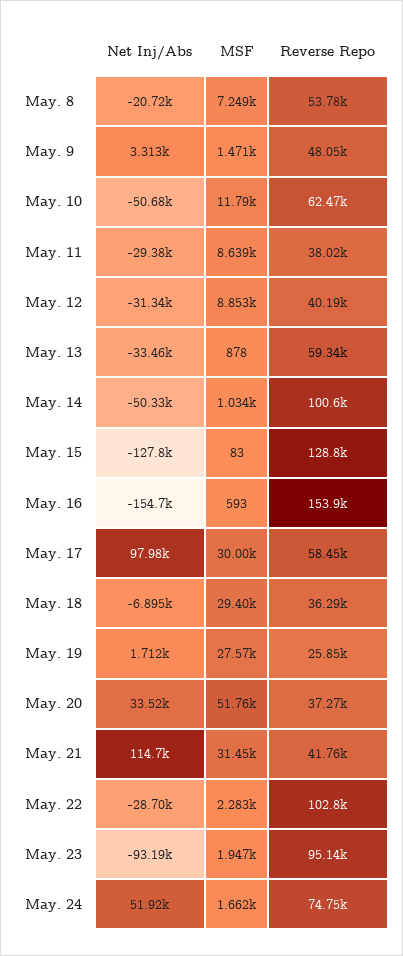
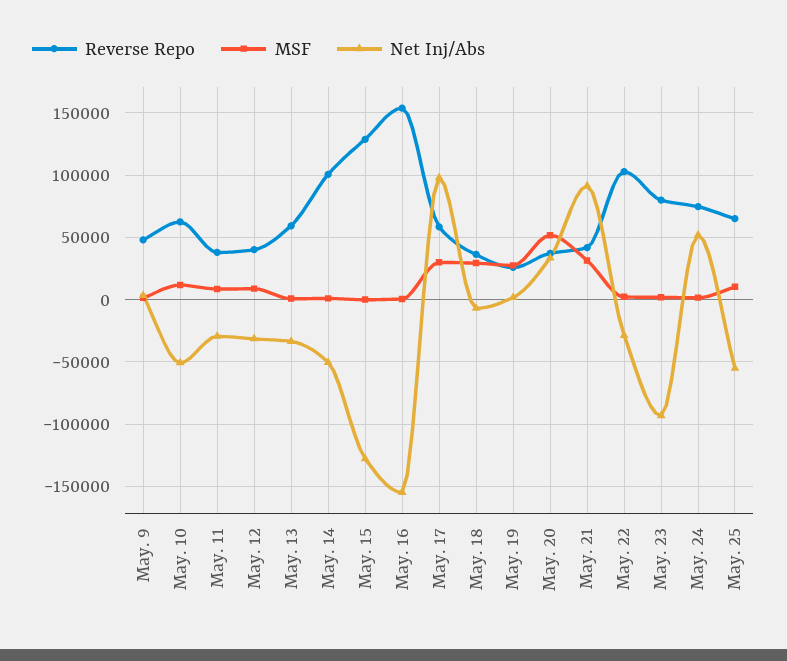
Net Inj/Abs, May. 8: -20720 -> none
MSF, May. 8: 7249 -> none
Reverse Repo, May. 8: 53780 -> none
Net Inj/Abs, May. 21: 114700 -> 90000
Reverse Repo, May. 23: 95140 -> 80000
Reverse Repo, May. 25: none -> 65000
MSF, May. 25: none -> 10000
Net Inj/Abs, May. 25: none -> -55000

